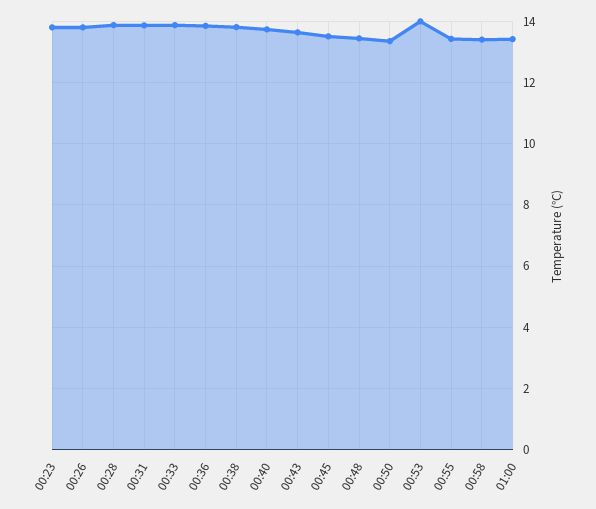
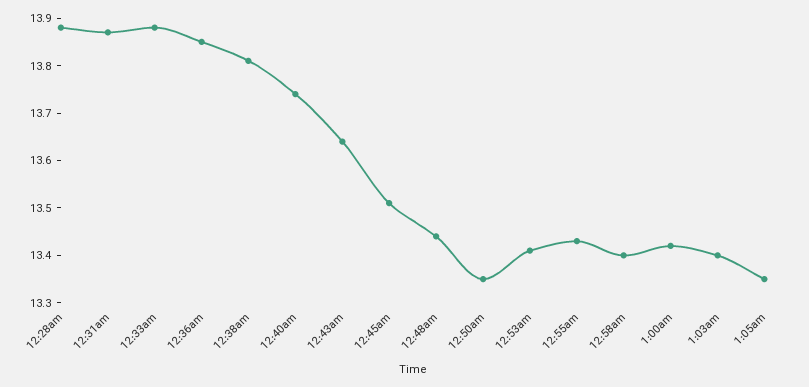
00:23: 13.8 -> none
00:26: 13.8 -> none
00:53: 14 -> 13.4
1:03am: none -> 13.4
1:05am: none -> 13.35

